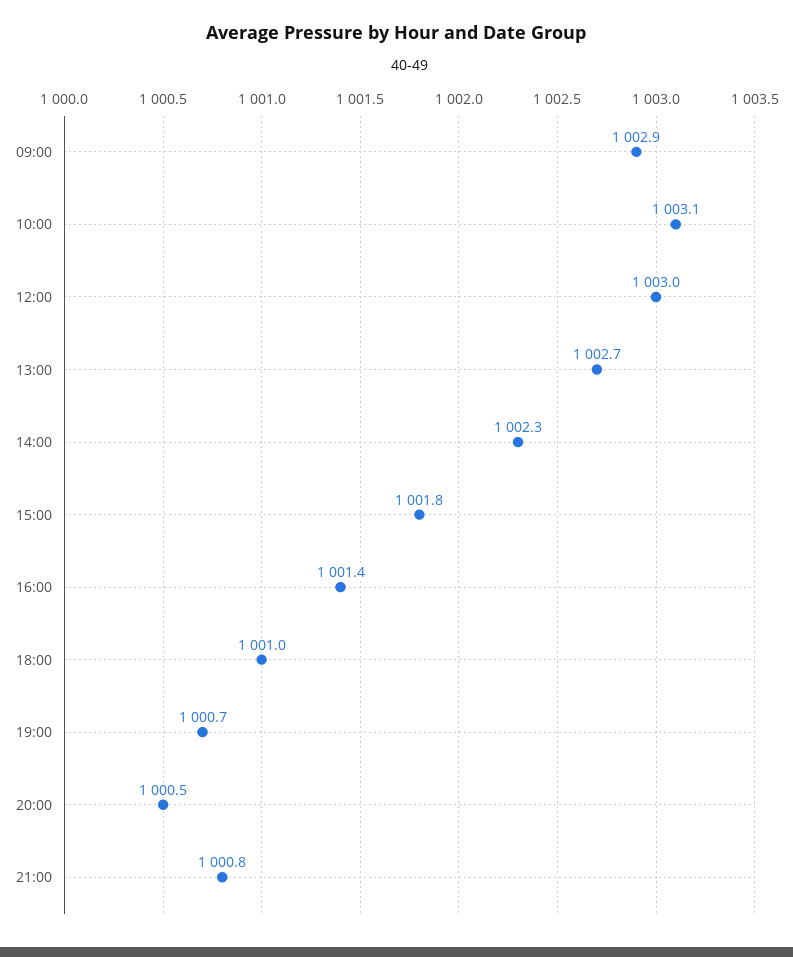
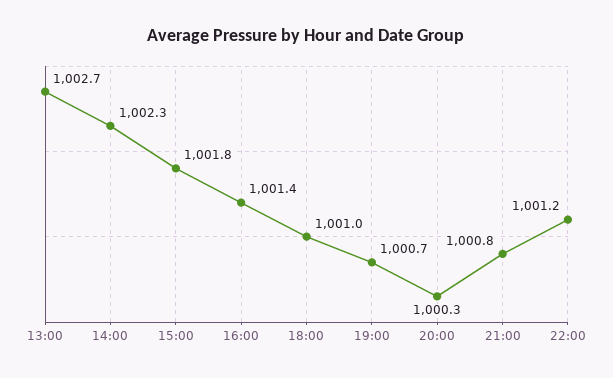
09:00: 1002.9 -> none
10:00: 1003.1 -> none
12:00: 1003 -> none
20:00: 1000.5 -> 1000.3
22:00: none -> 1001.2

